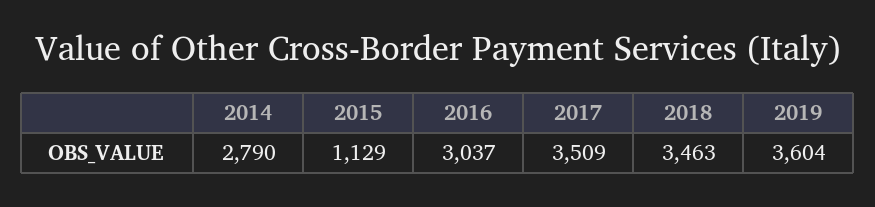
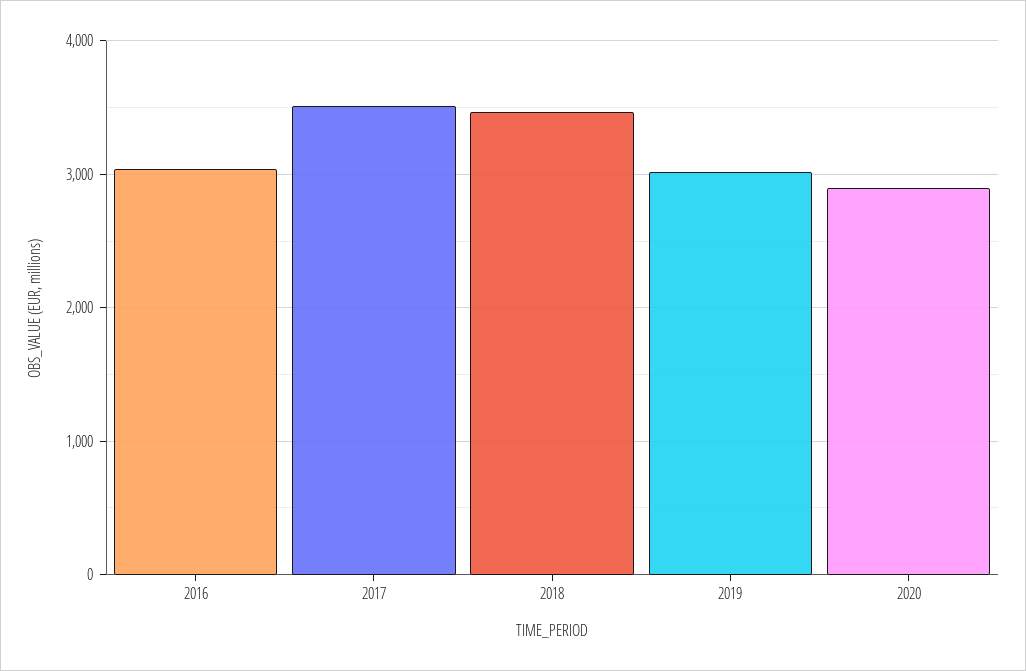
2014: 2790 -> none
2015: 1129 -> none
2019: 3604 -> 3000
2020: none -> 2900

